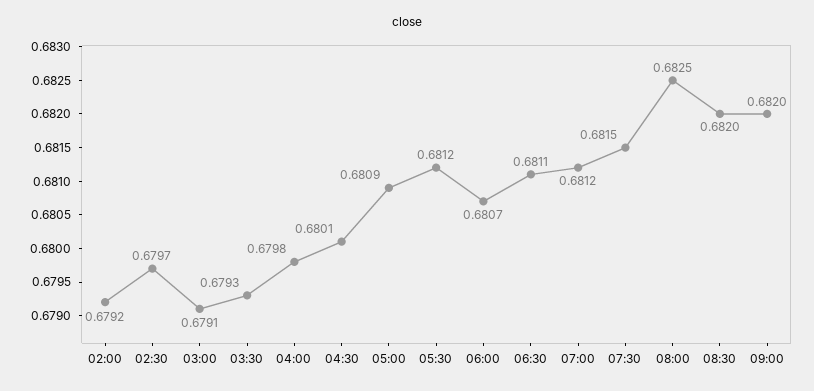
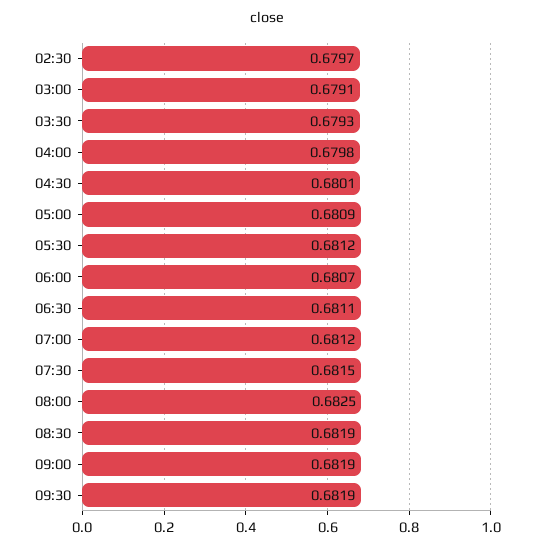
02:00: 0.6792 -> none
08:30: 0.682 -> 0.6819
09:00: 0.682 -> 0.6819
09:30: none -> 0.6819

